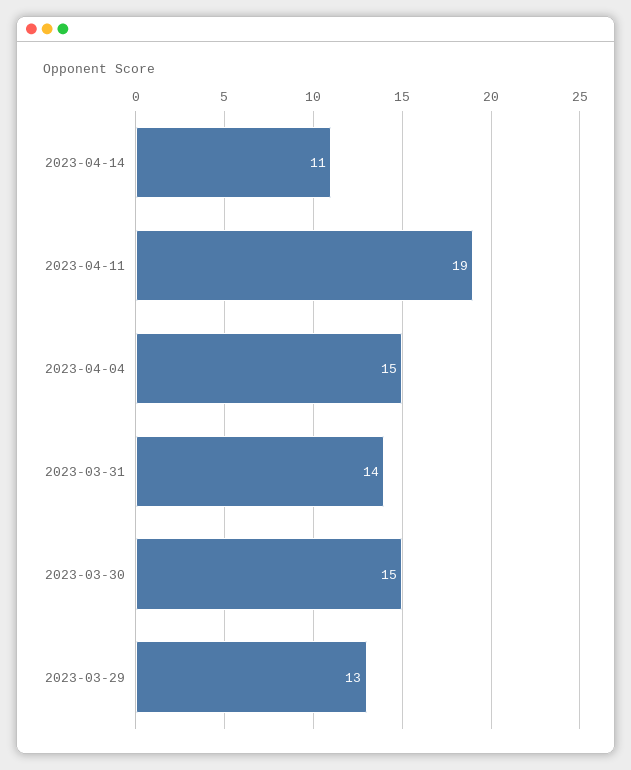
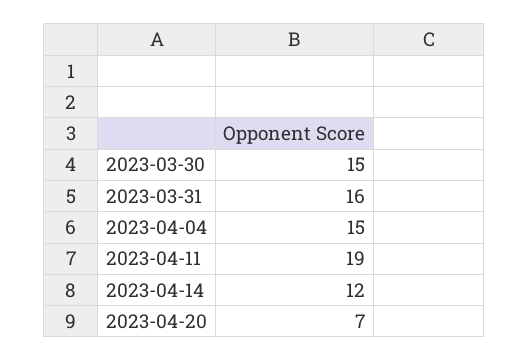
2023-04-14: 11 -> 12
2023-03-31: 14 -> 16
2023-03-29: 13 -> none
2023-04-20: none -> 7

